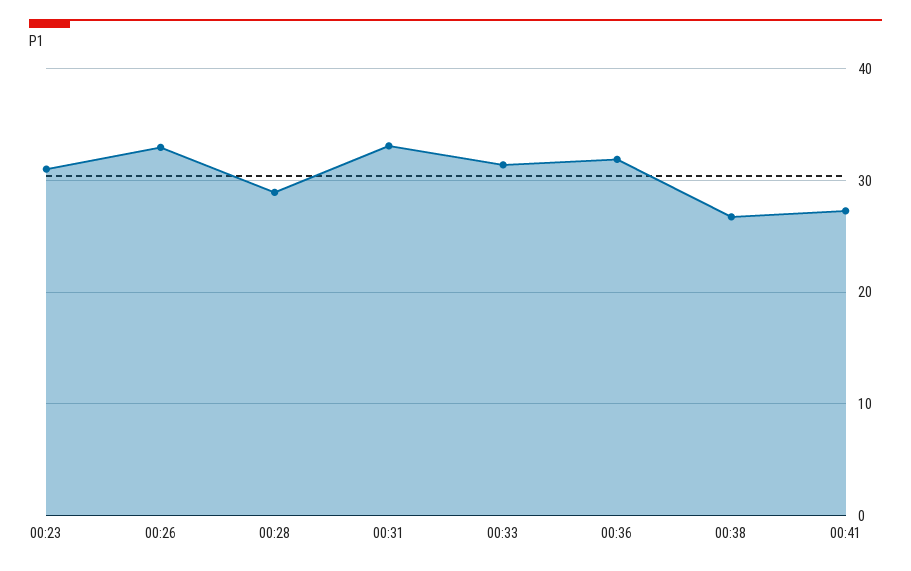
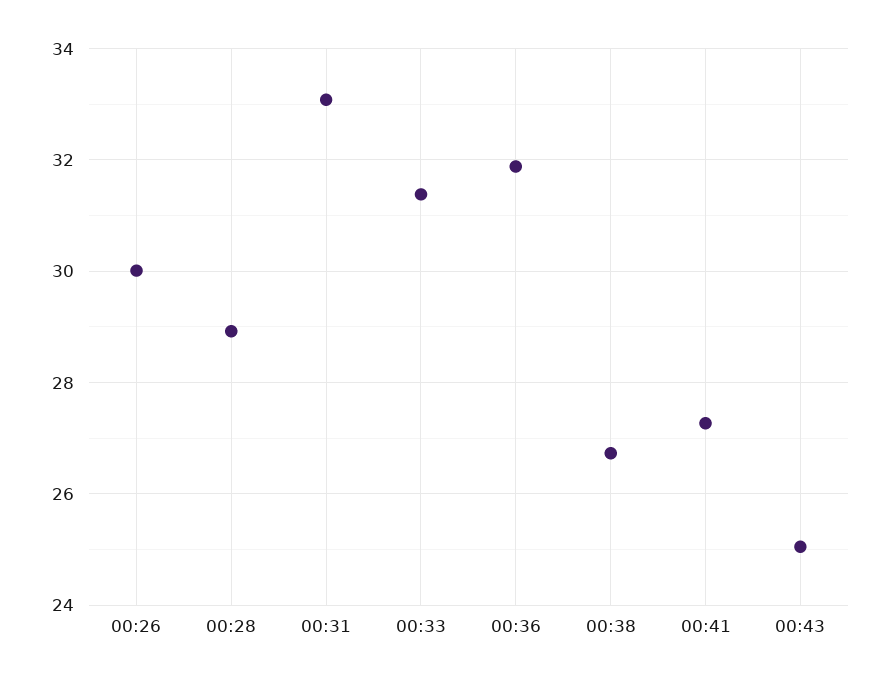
00:23: 31 -> none
00:26: 33 -> 30
00:43: none -> 25

